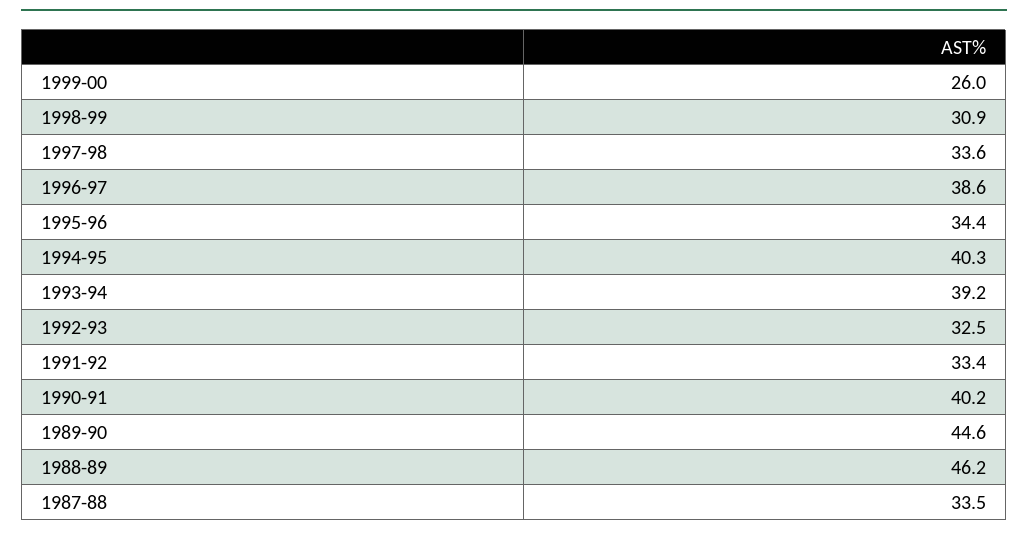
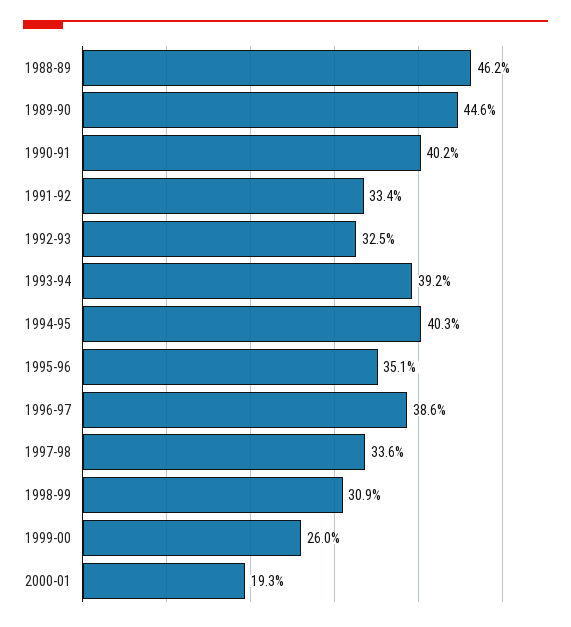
1995-96: 34.4 -> 35.1
1987-88: 33.5 -> none
2000-01: none -> 19.3

